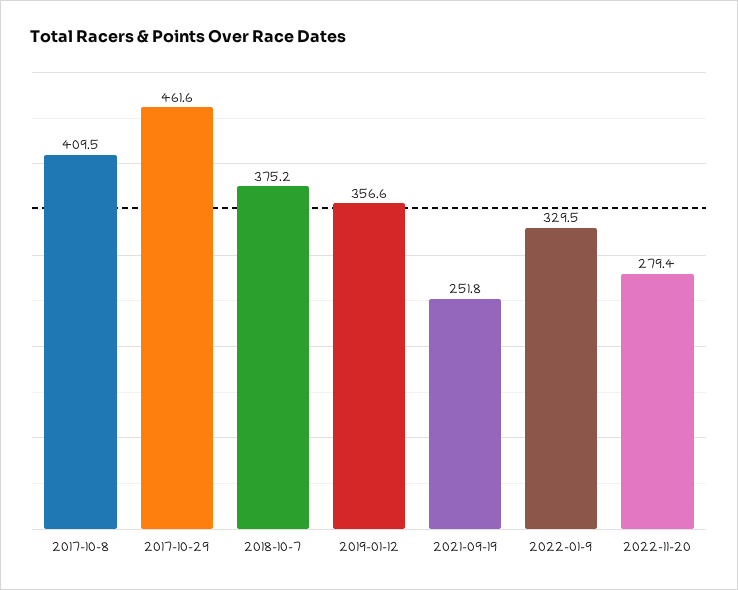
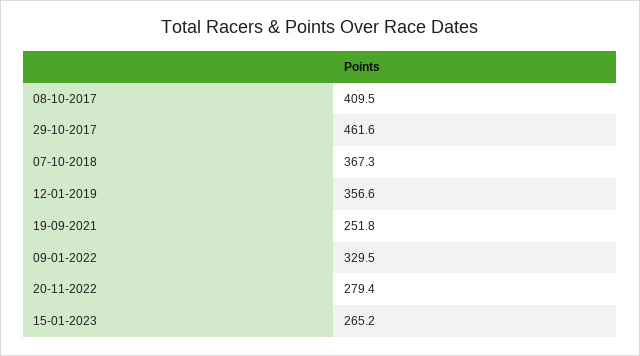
2018-10-7: 375.2 -> 367.3
15-01-2023: none -> 265.2

